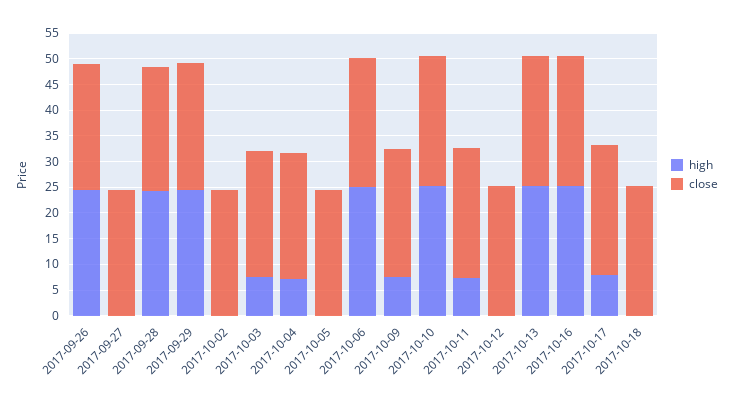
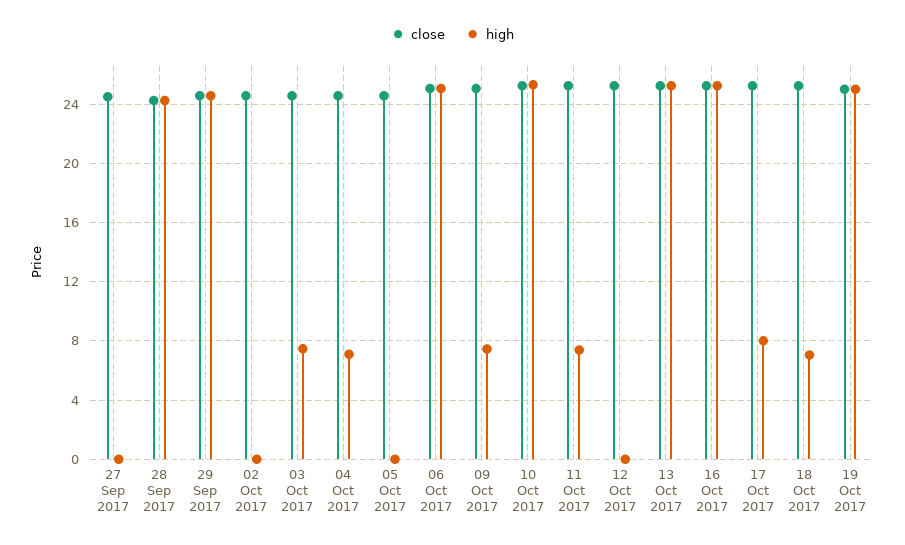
high, 2017-09-26: 25 -> none
close, 2017-09-26: 25 -> none
high, 2017-10-18: 0 -> 7
close, 19 Oct 2017: none -> 25
high, 19 Oct 2017: none -> 25

